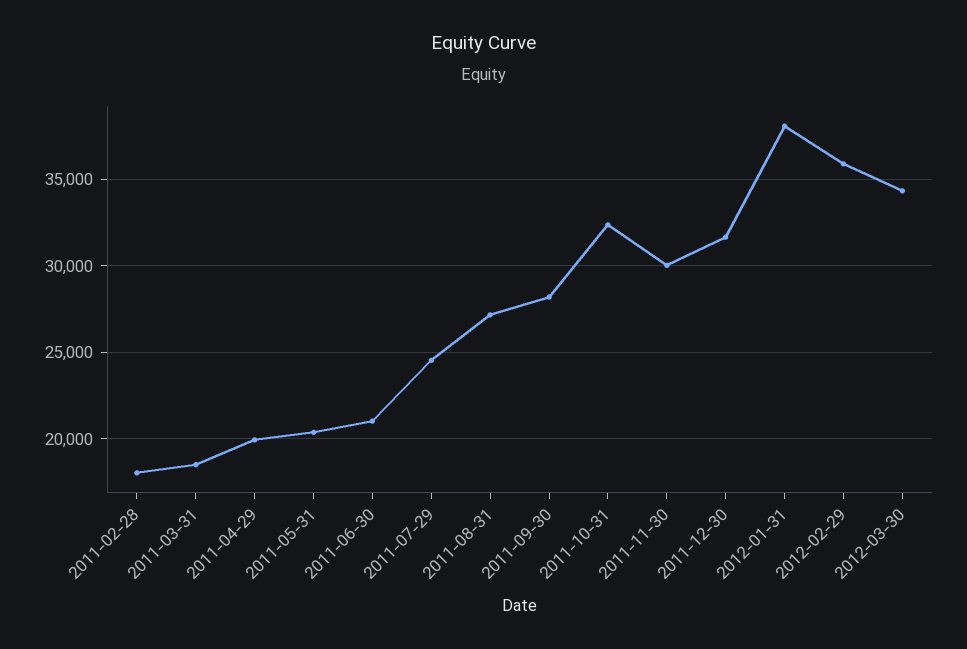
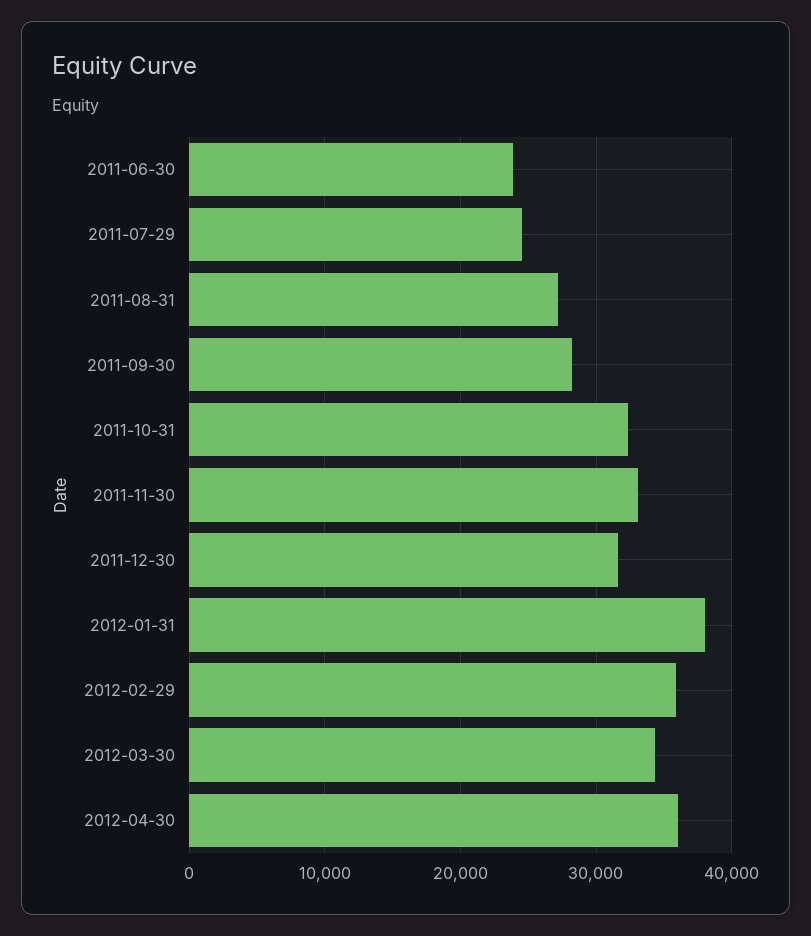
2011-02-28: 18000 -> none
2011-03-31: 18500 -> none
2011-04-29: 20000 -> none
2011-05-31: 20500 -> none
2011-06-30: 21000 -> 24000
2011-11-30: 30000 -> 33000
2012-04-30: none -> 36000

